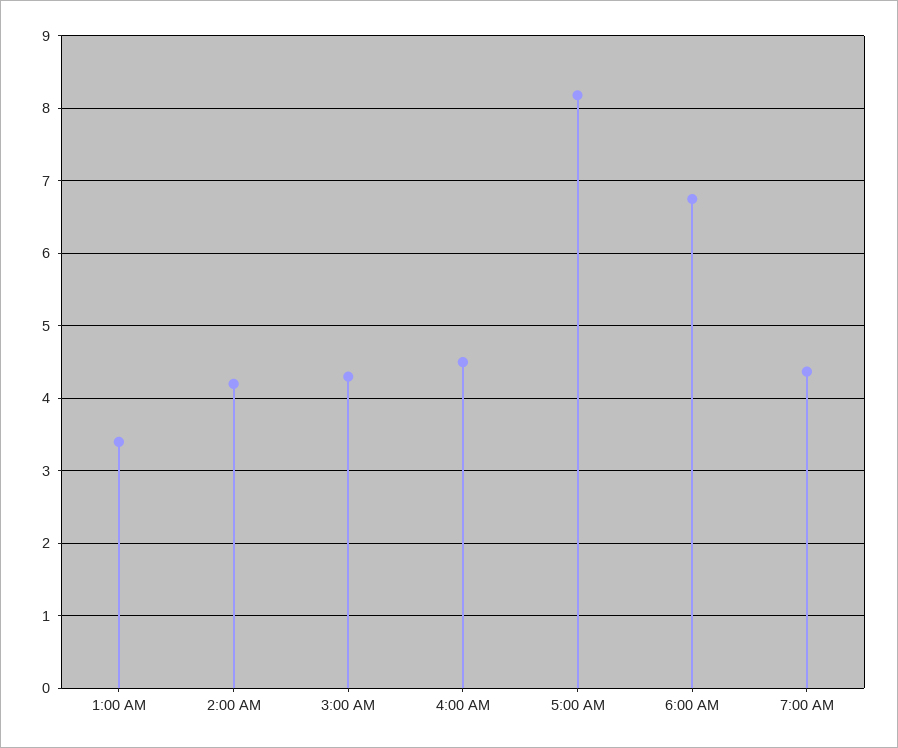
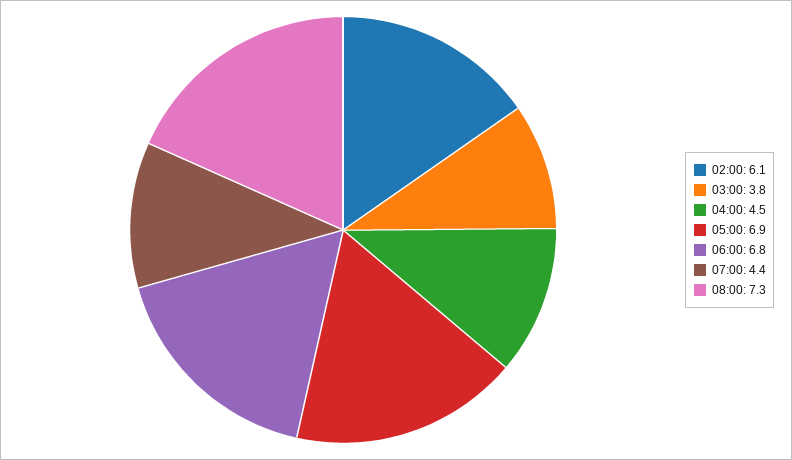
1:00 AM: 3.4 -> none
2:00 AM: 4.2 -> 6.1
3:00 AM: 4.3 -> 3.8
5:00 AM: 8.2 -> 6.9
08:00: none -> 7.3

